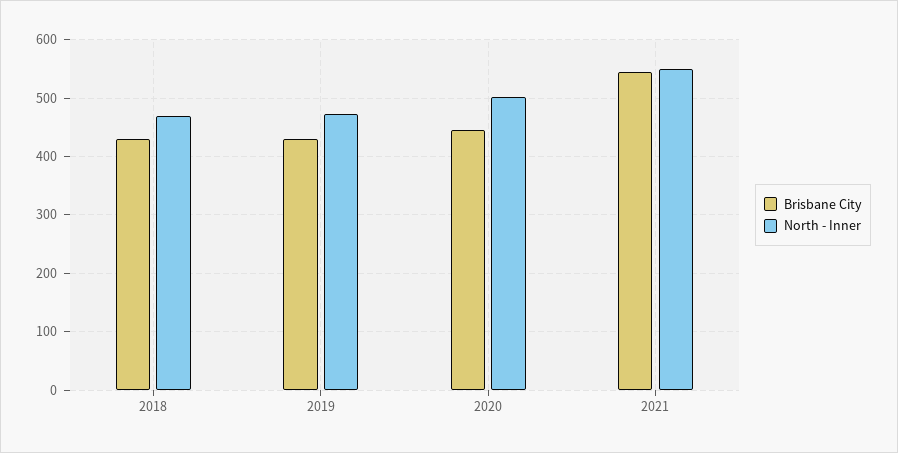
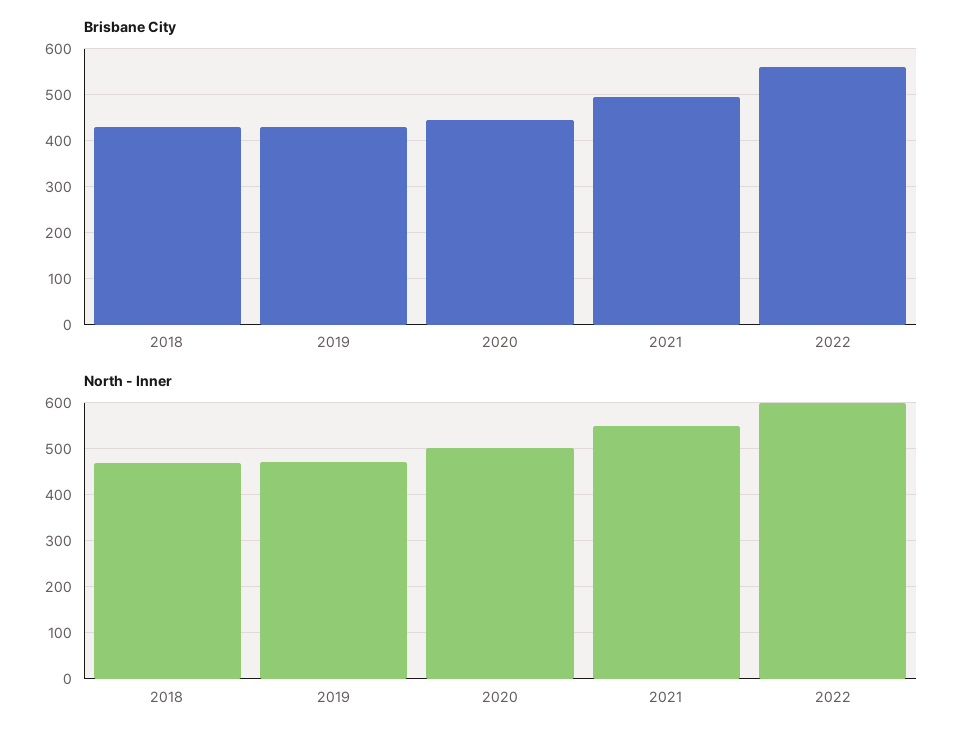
Brisbane City, 2021: 540 -> 500
Brisbane City, 2022: none -> 560
North - Inner, 2022: none -> 600

